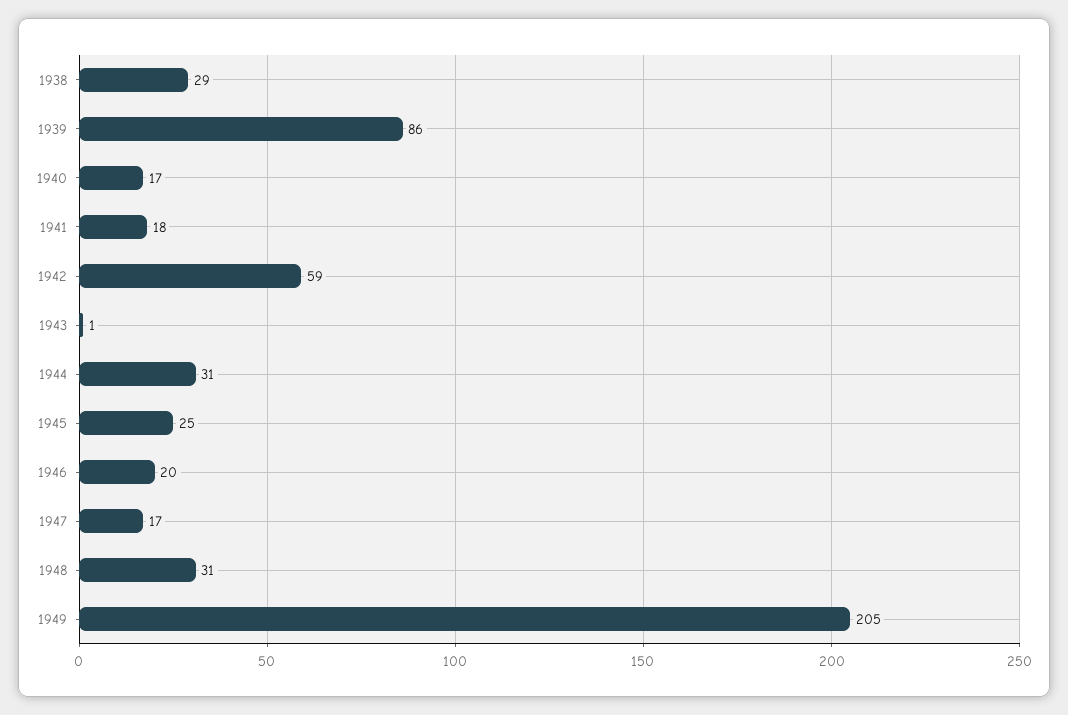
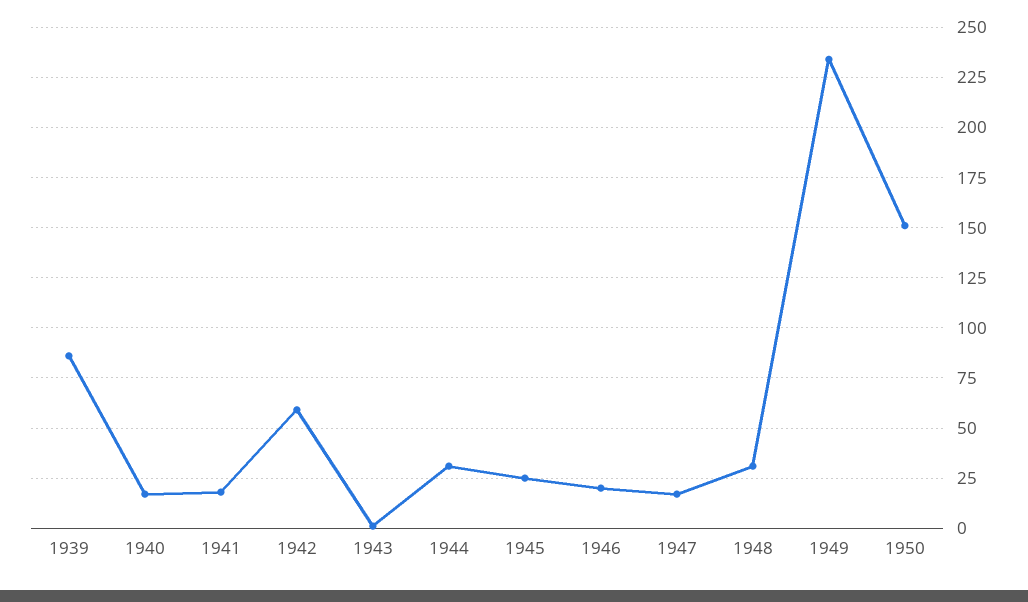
1938: 29 -> none
1949: 205 -> 235
1950: none -> 150

